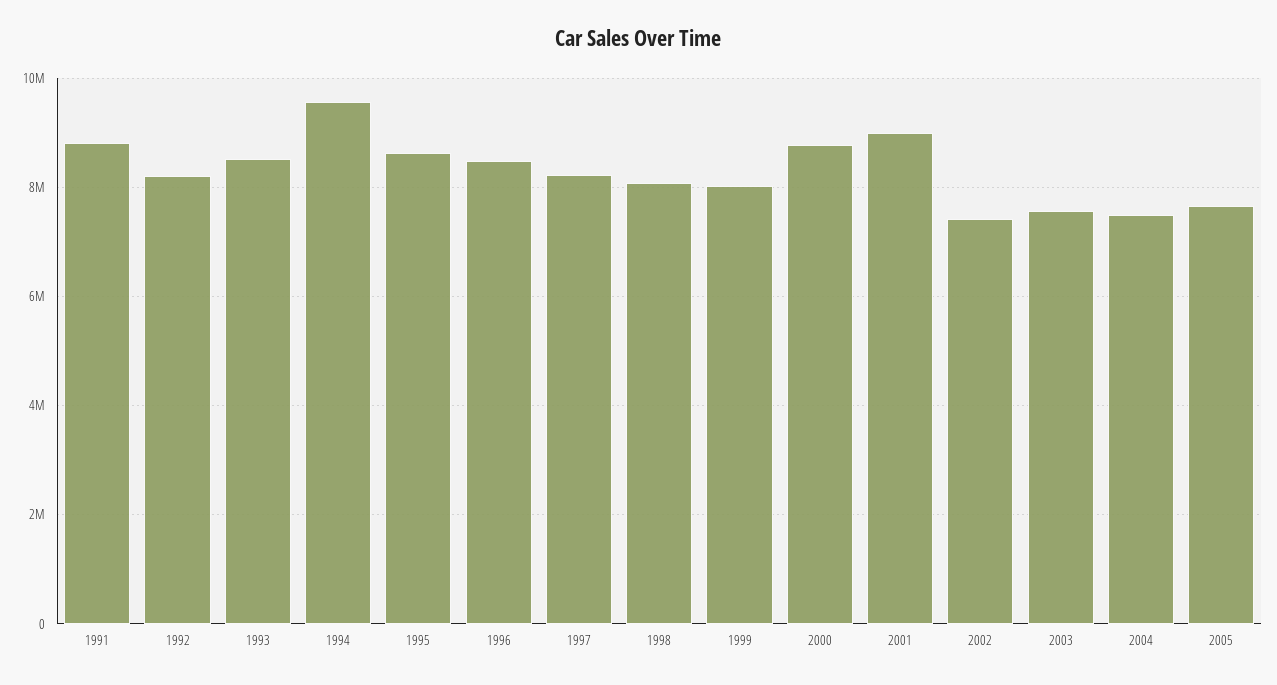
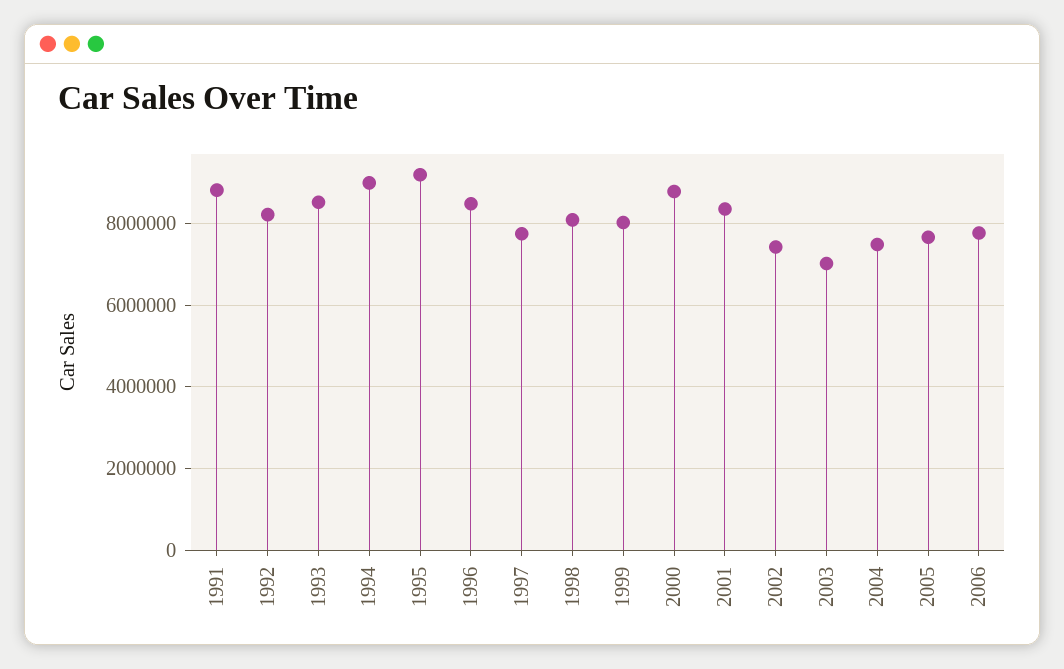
1994: 9600000 -> 9000000
1995: 8600000 -> 9200000
1997: 8200000 -> 7800000
2001: 9000000 -> 8400000
2003: 7600000 -> 7000000
2006: none -> 7800000

